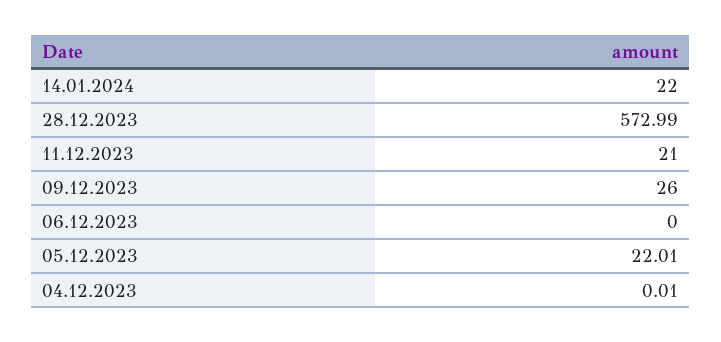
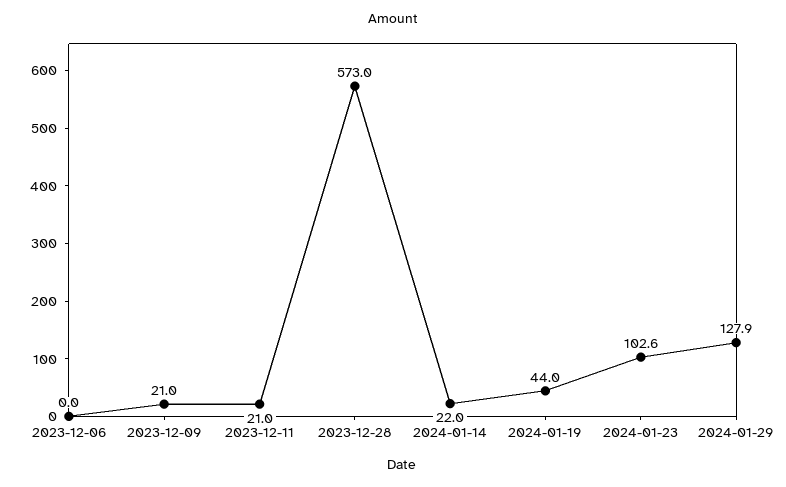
09.12.2023: 26 -> 21
05.12.2023: 22.01 -> none
04.12.2023: 0.01 -> none
2024-01-19: none -> 44
2024-01-23: none -> 102.6
2024-01-29: none -> 127.9

